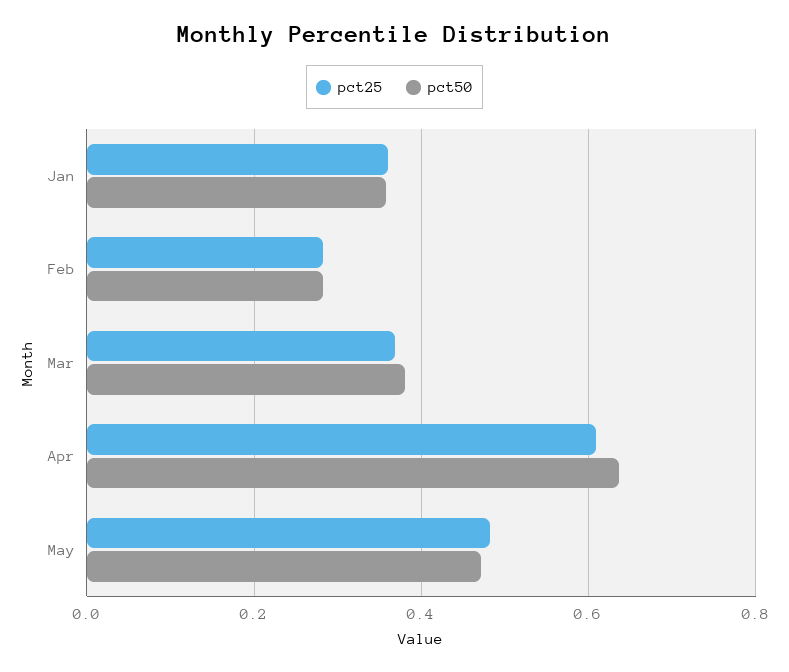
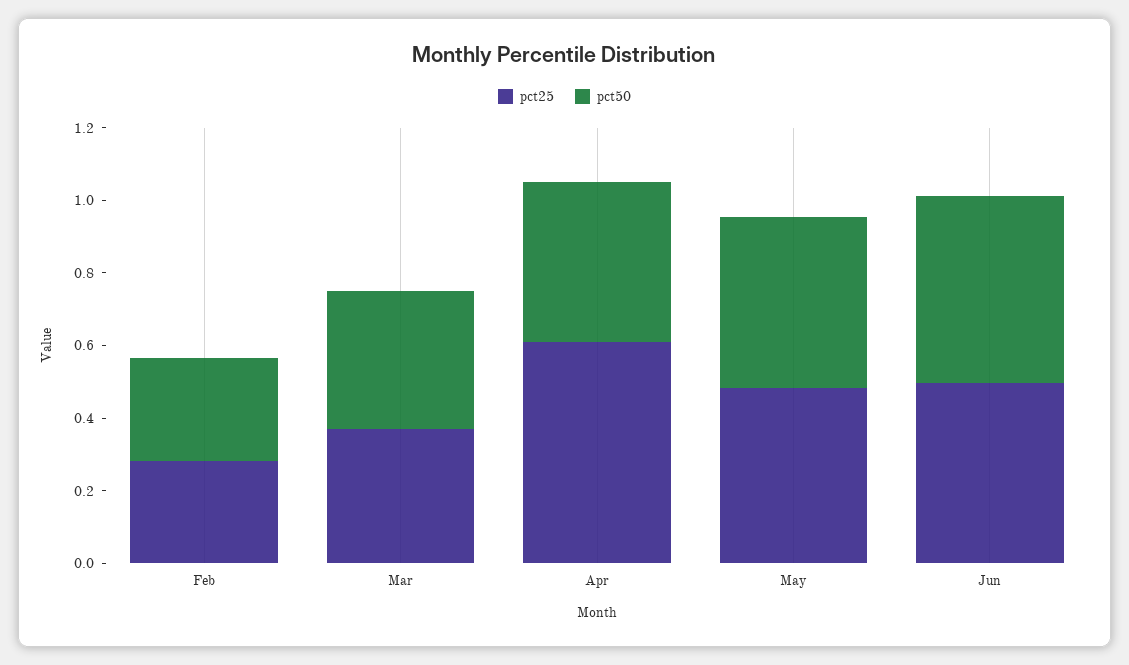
pct25, Jan: 0.36 -> none
pct50, Jan: 0.36 -> none
pct50, Apr: 0.64 -> 0.45
pct25, Jun: none -> 0.5
pct50, Jun: none -> 0.5

